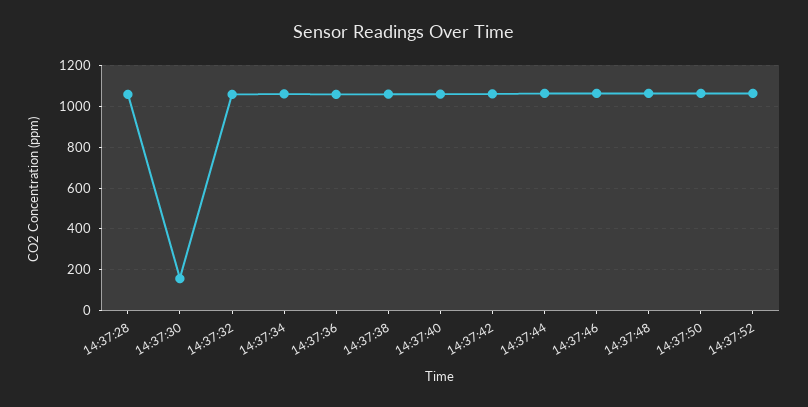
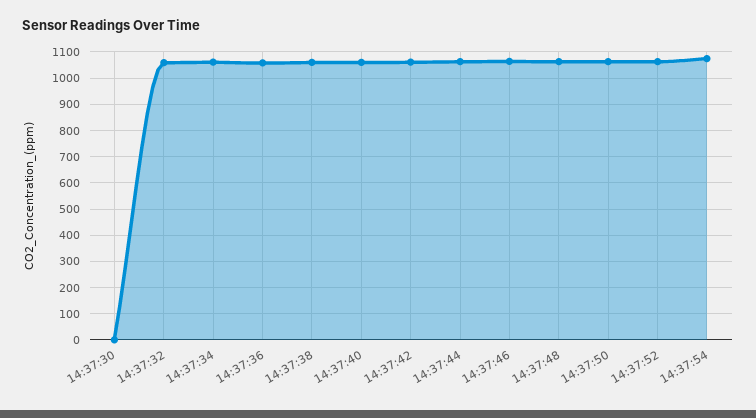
14:37:28: 1050 -> none
14:37:30: 150 -> 0
14:37:54: none -> 1075

